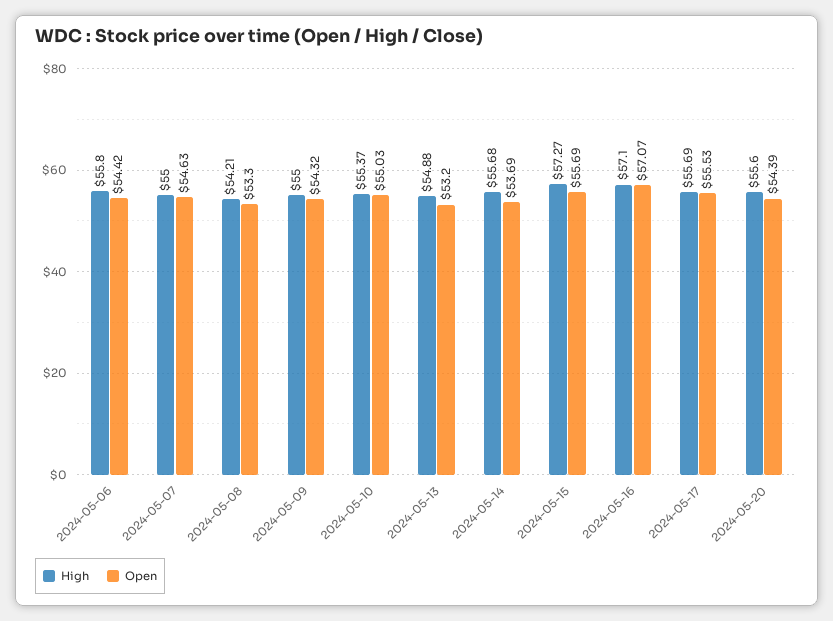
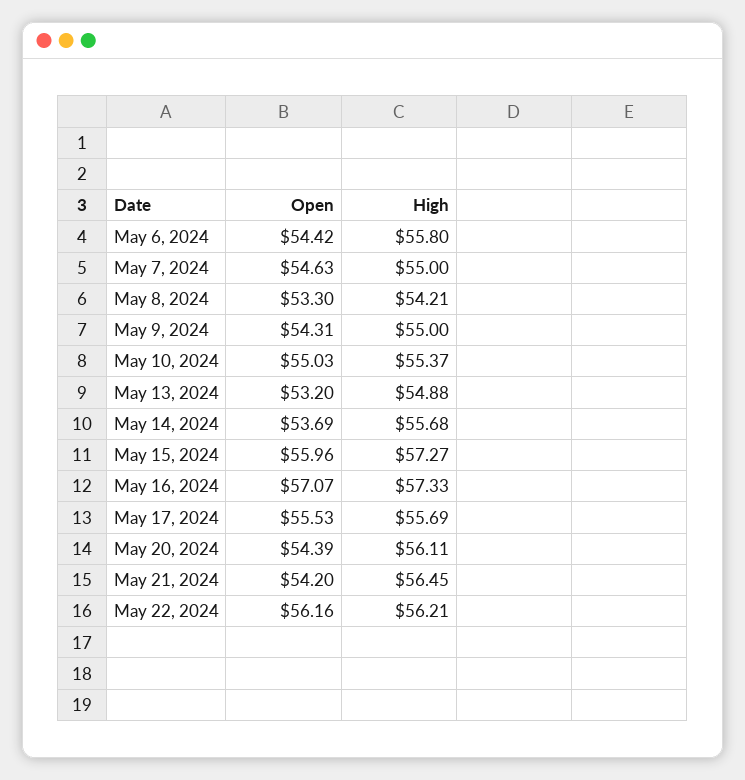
Open, 2024-05-09: 54.32 -> 54.31
Open, 2024-05-15: 55.69 -> 55.96
High, 2024-05-16: 57.1 -> 57.33
High, 2024-05-20: 55.6 -> 56.11
Open, May 21, 2024: none -> 54.2
High, May 21, 2024: none -> 56.45
Open, May 22, 2024: none -> 56.16
High, May 22, 2024: none -> 56.21

